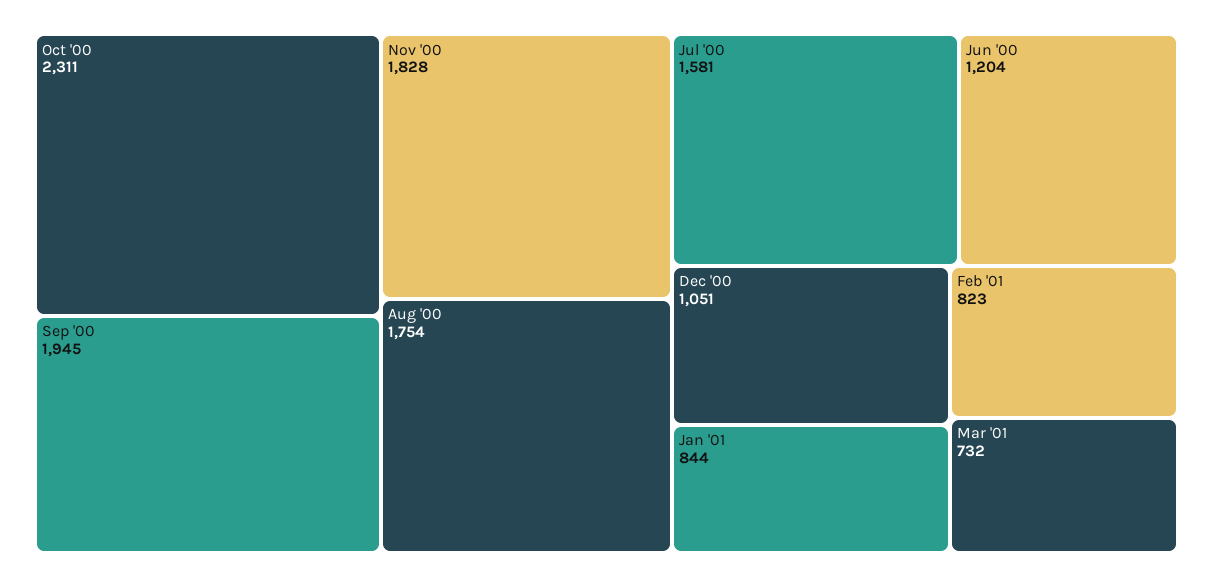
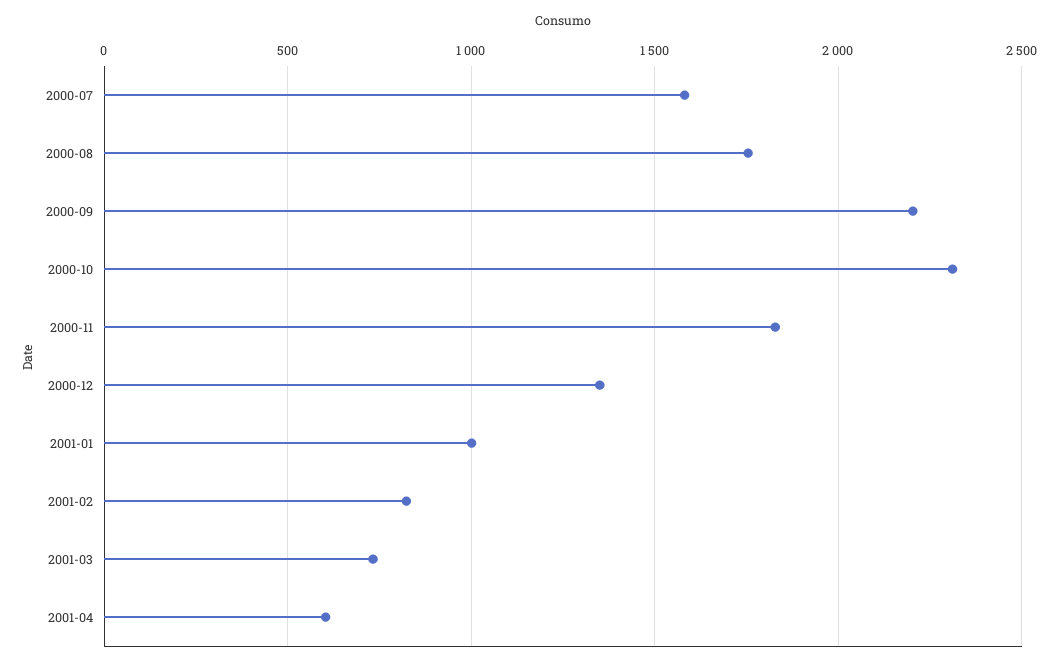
Sep '00: 1945 -> 2200
Jun '00: 1204 -> none
Dec '00: 1051 -> 1350
Jan '01: 844 -> 1000
2001-04: none -> 600

